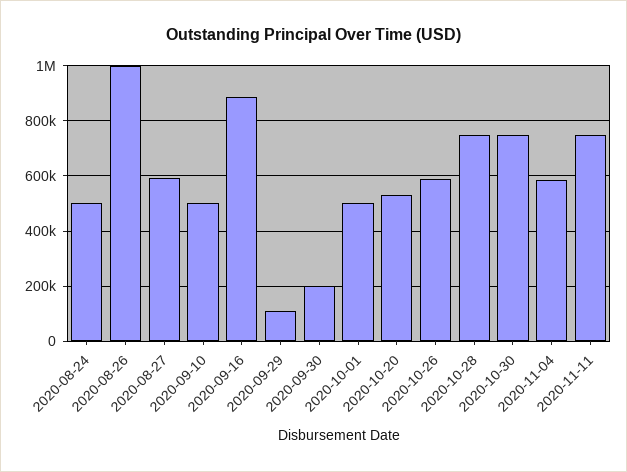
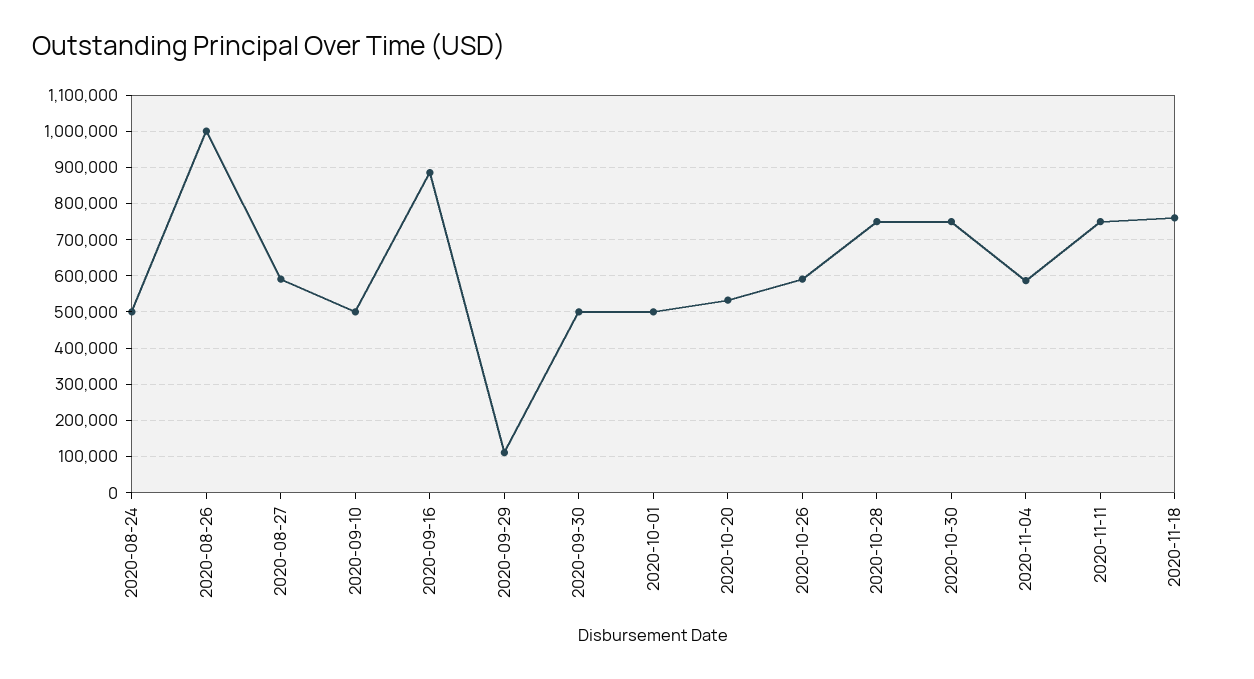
2020-09-30: 200000 -> 500000
2020-11-18: none -> 760000

